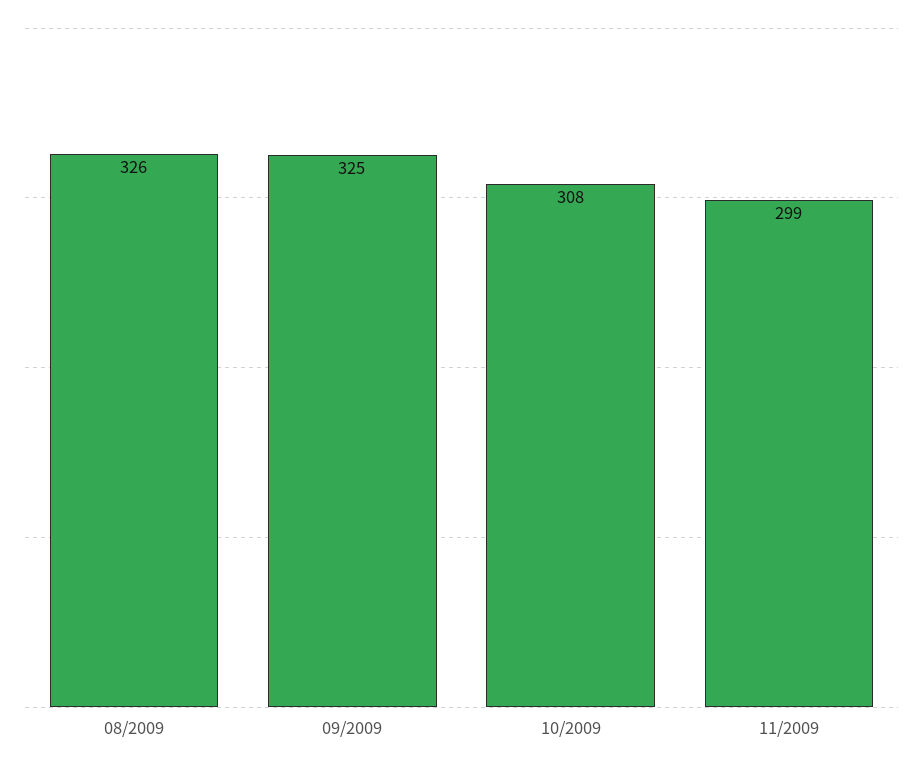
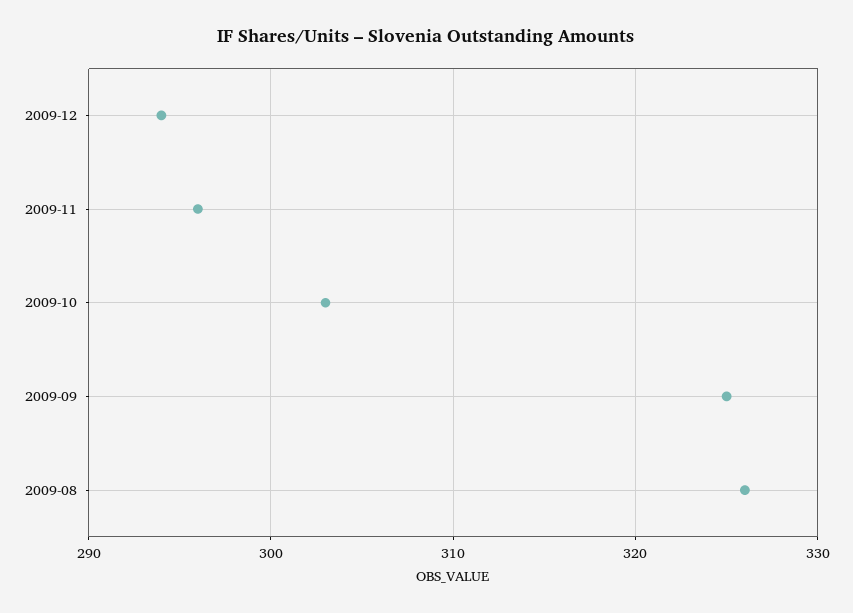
10/2009: 308 -> 303
11/2009: 299 -> 296
2009-12: none -> 294

